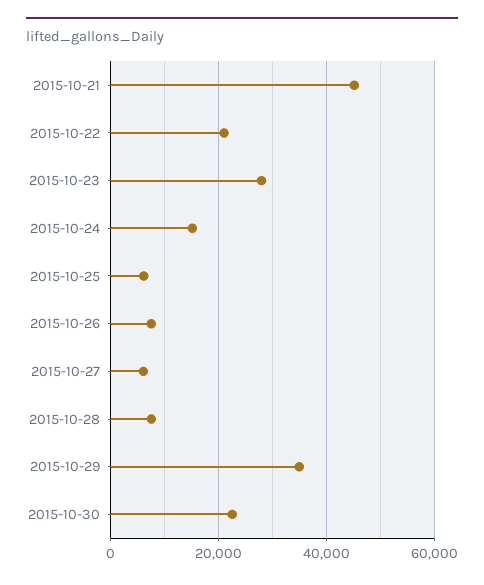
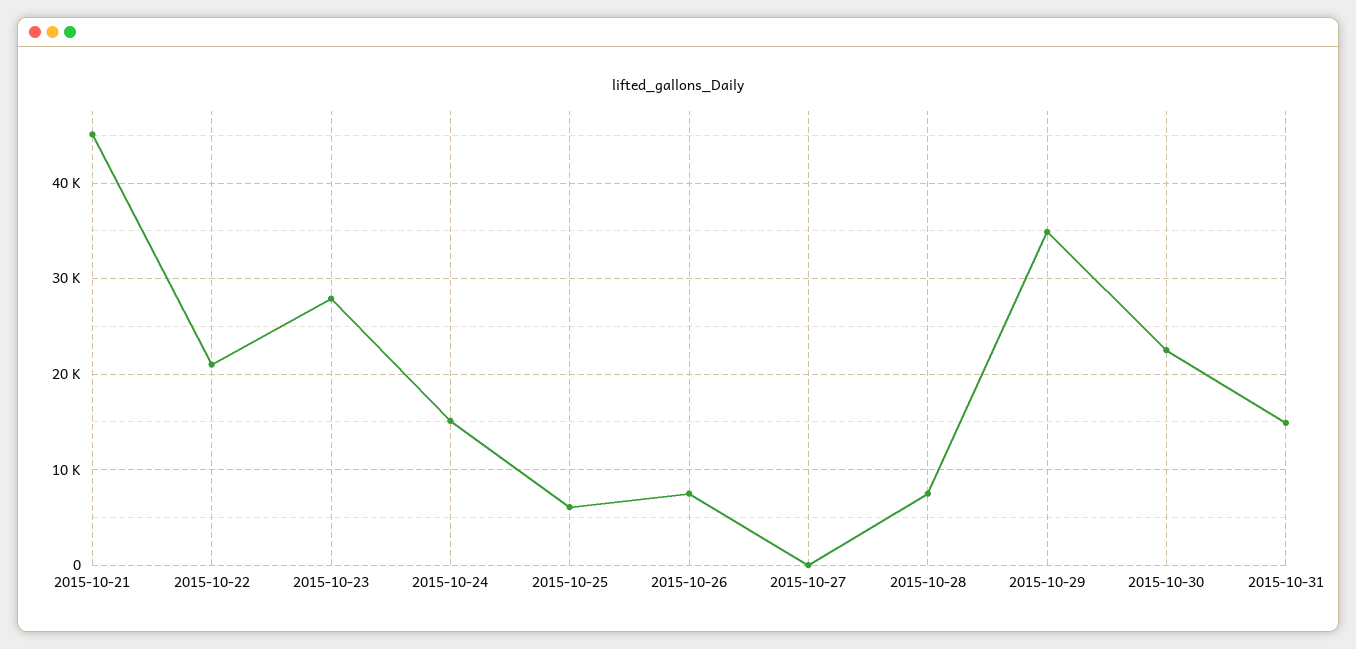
2015-10-27: 6000 -> 0
2015-10-31: none -> 15000

